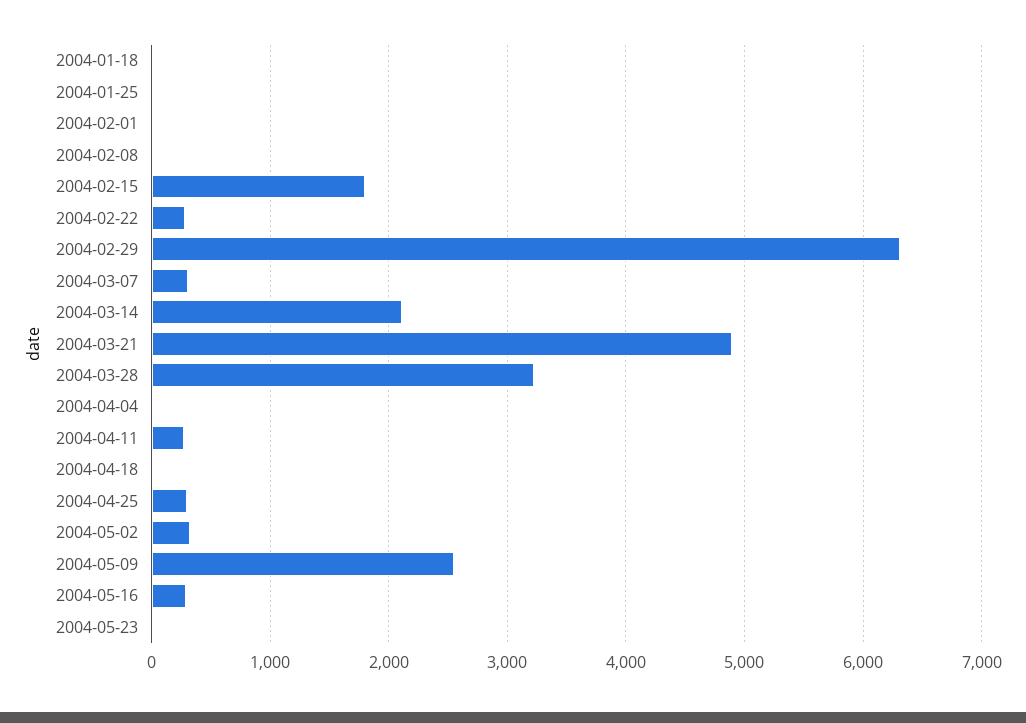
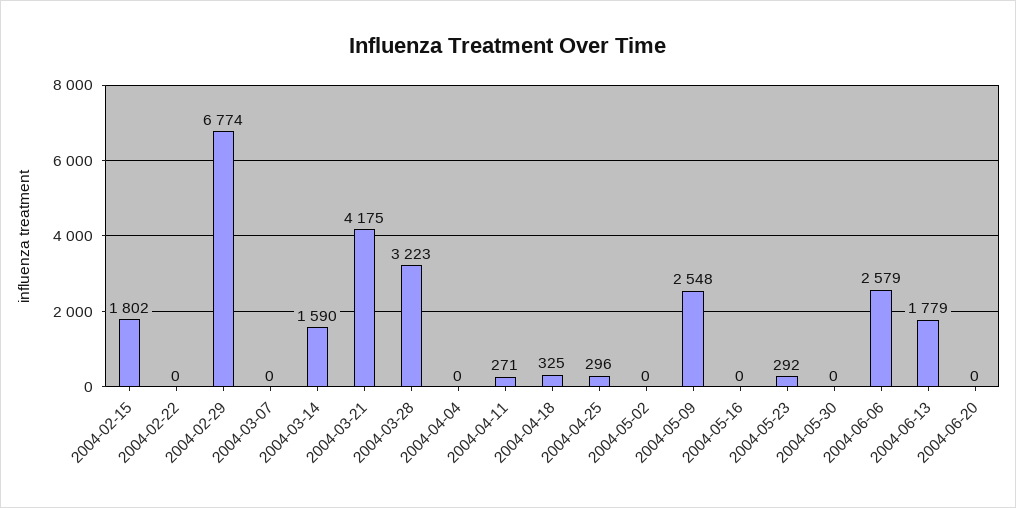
2004-01-18: 0 -> none
2004-01-25: 0 -> none
2004-02-01: 0 -> none
2004-02-08: 0 -> none
2004-02-22: 300 -> 0
2004-02-29: 6300 -> 6774
2004-03-07: 300 -> 0
2004-03-14: 2100 -> 1590
2004-03-21: 4900 -> 4175
2004-04-18: 0 -> 325
2004-05-02: 300 -> 0
2004-05-16: 300 -> 0
2004-05-23: 0 -> 292
2004-05-30: none -> 0
2004-06-06: none -> 2579
2004-06-13: none -> 1779
2004-06-20: none -> 0

